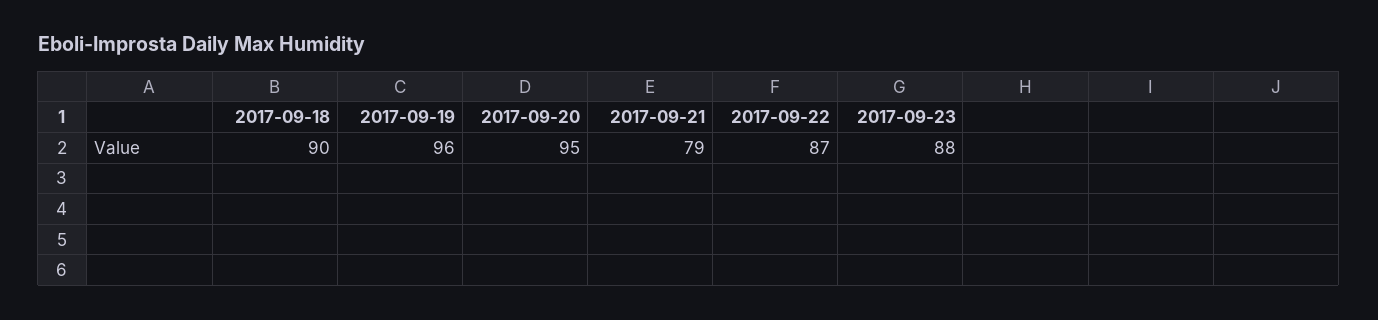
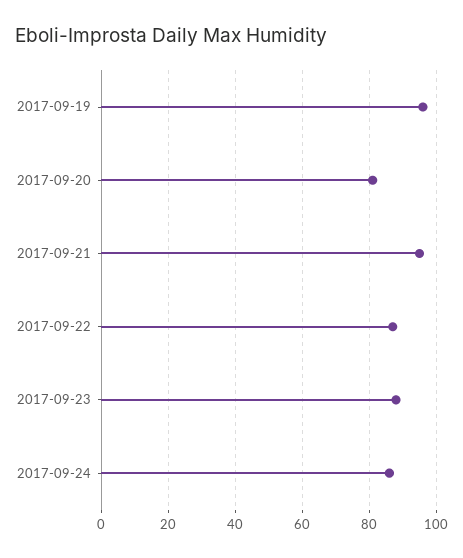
2017-09-18: 90 -> none
2017-09-20: 95 -> 80
2017-09-21: 79 -> 95
2017-09-24: none -> 85

